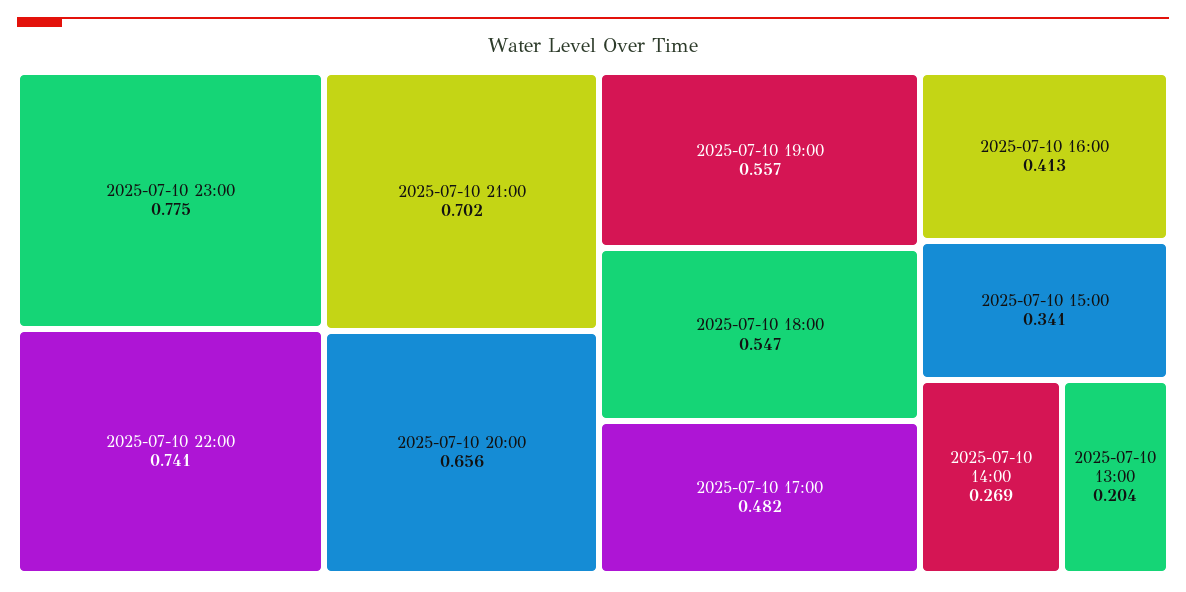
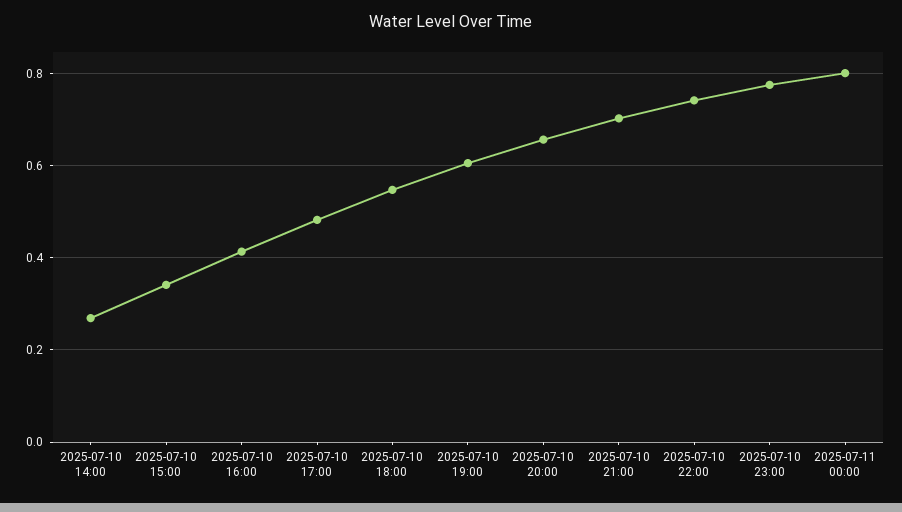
2025-07-10 19:00: 0.557 -> 0.6
2025-07-10 13:00: 0.204 -> none
2025-07-11 00:00: none -> 0.8

